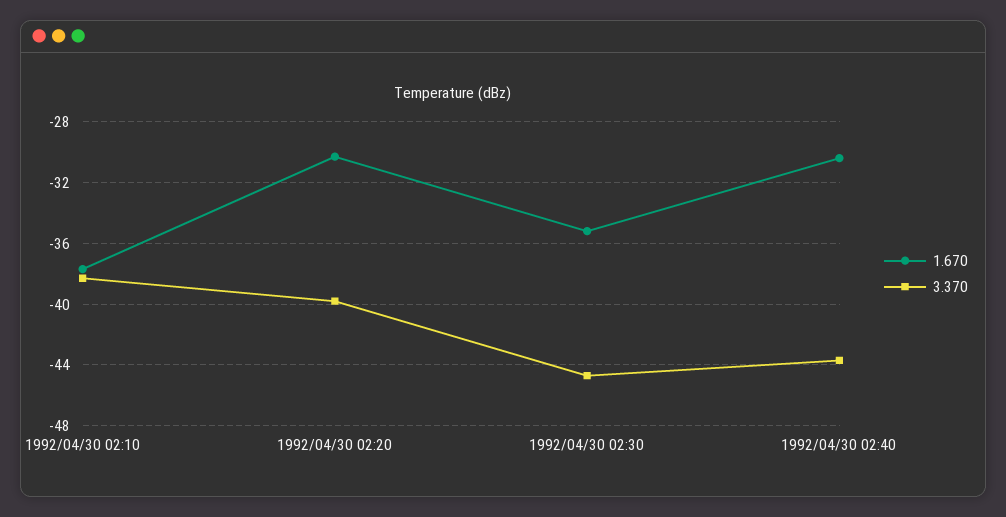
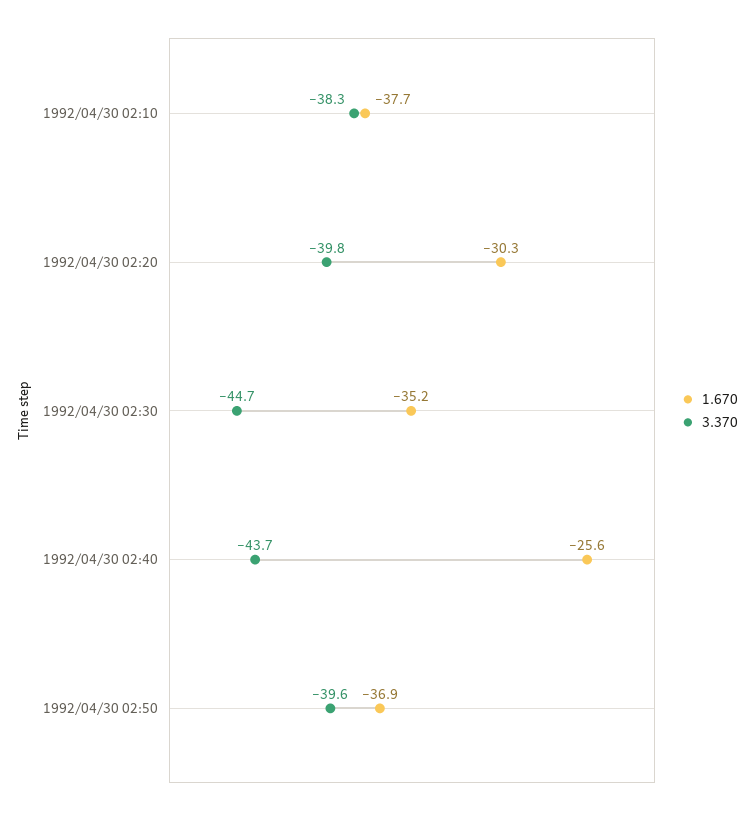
1.670, 1992/04/30 02:40: -30.5 -> -25.6
1.670, 1992/04/30 02:50: none -> -36.9
3.370, 1992/04/30 02:50: none -> -39.6

